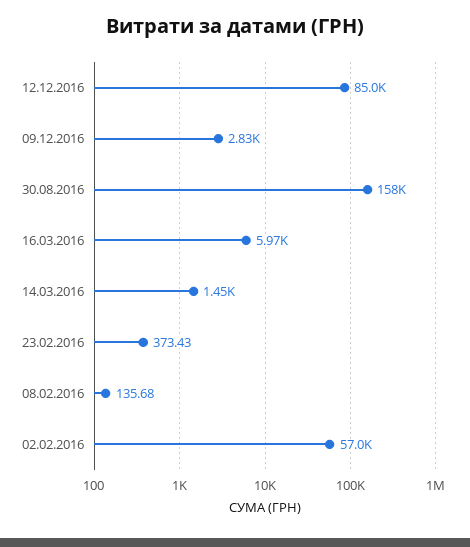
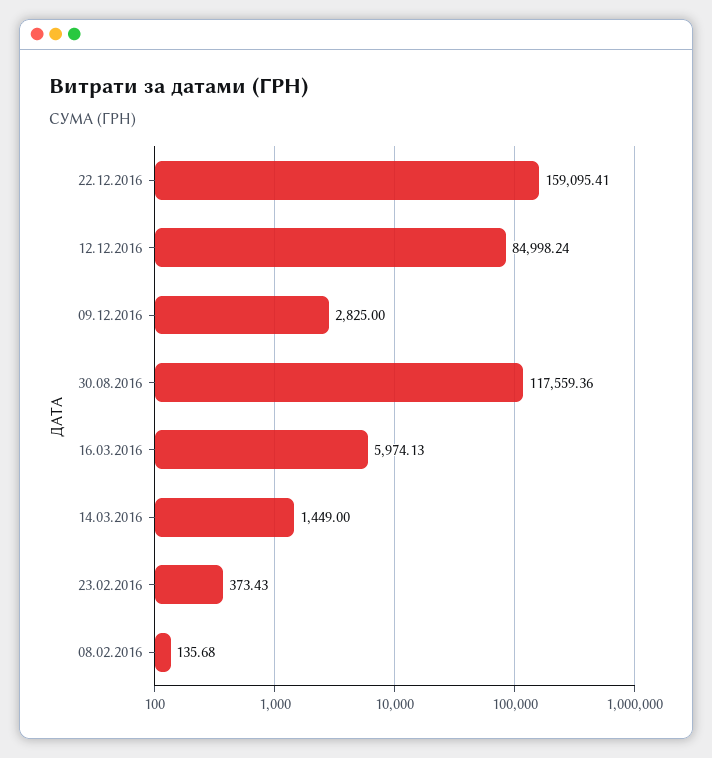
30.08.2016: 158000 -> 117559.36
02.02.2016: 57000 -> none
22.12.2016: none -> 159095.41

